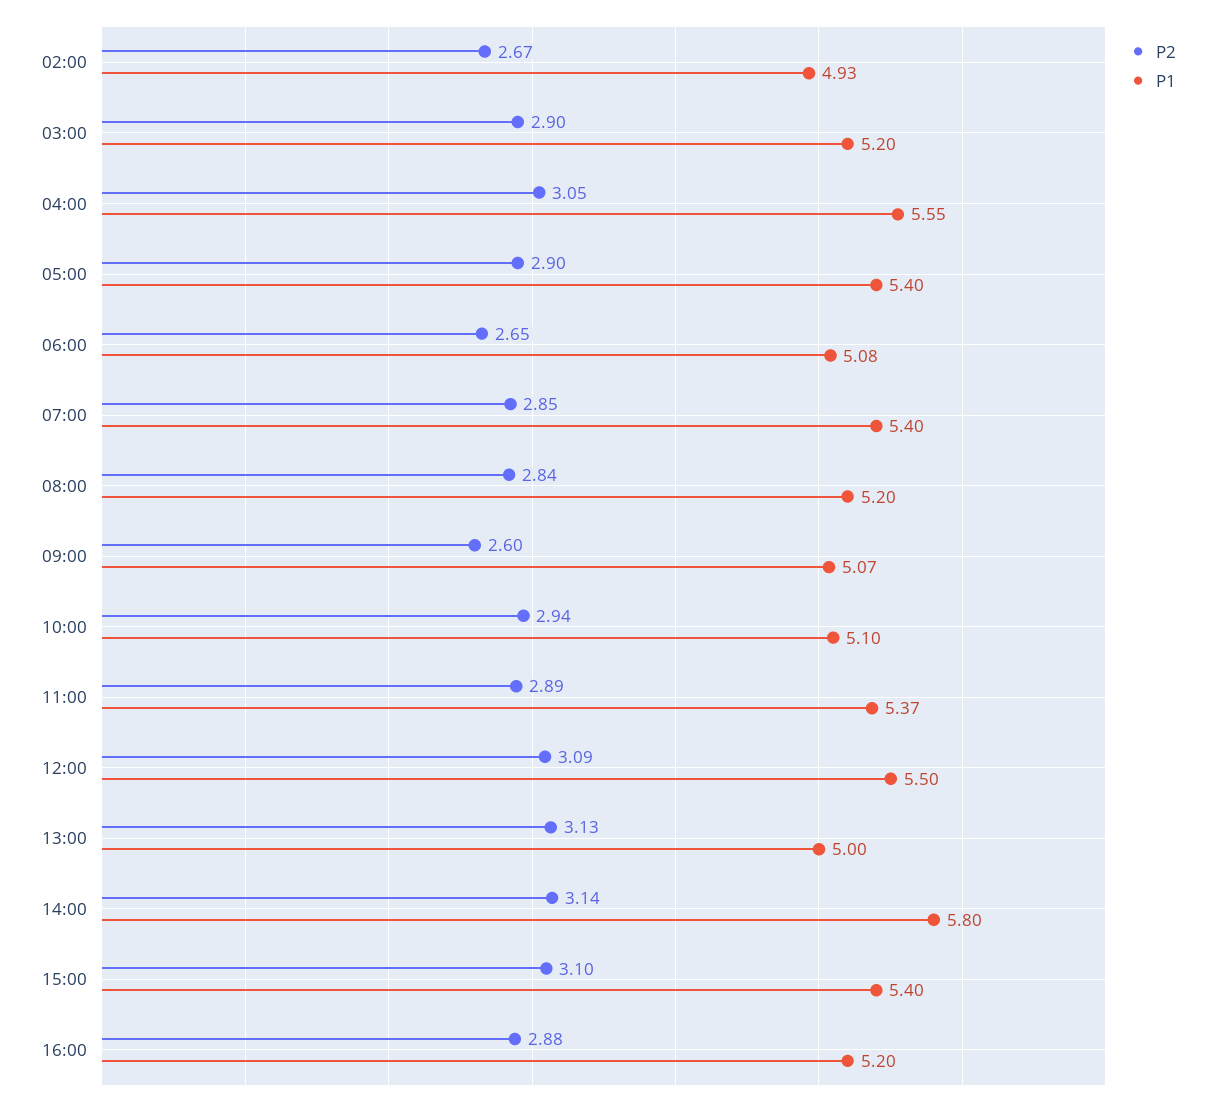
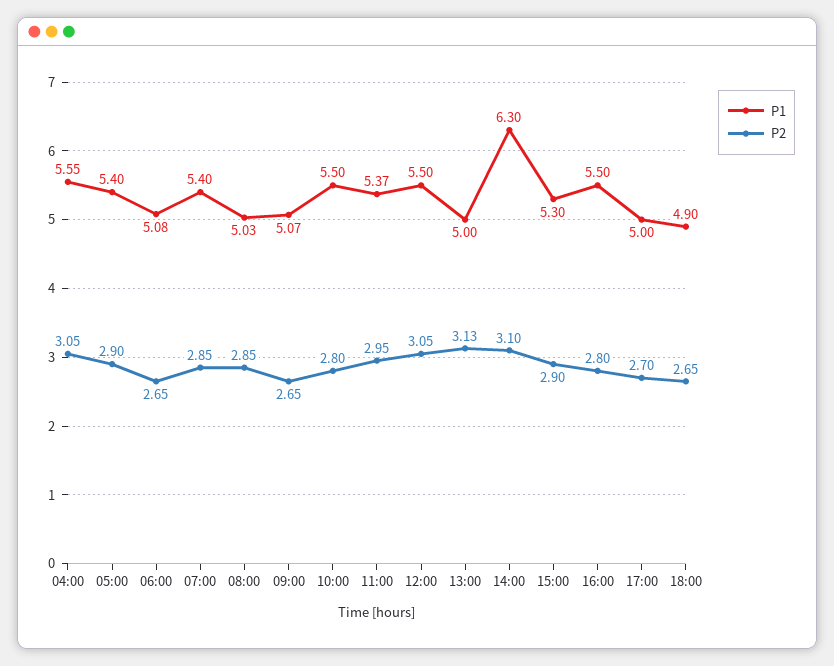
P2, 02:00: 2.67 -> none
P1, 02:00: 4.93 -> none
P2, 03:00: 2.9 -> none
P1, 03:00: 5.2 -> none
P2, 08:00: 2.84 -> 2.85
P1, 08:00: 5.2 -> 5.03
P2, 09:00: 2.6 -> 2.65
P2, 10:00: 2.94 -> 2.8
P1, 10:00: 5.1 -> 5.5
P2, 11:00: 2.89 -> 2.95
P2, 12:00: 3.09 -> 3.05
P2, 14:00: 3.14 -> 3.1
P1, 14:00: 5.8 -> 6.3
P2, 15:00: 3.1 -> 2.9
P1, 15:00: 5.4 -> 5.3
P2, 16:00: 2.88 -> 2.8
P1, 16:00: 5.2 -> 5.5
P1, 17:00: none -> 5
P2, 17:00: none -> 2.7
P1, 18:00: none -> 4.9
P2, 18:00: none -> 2.65

